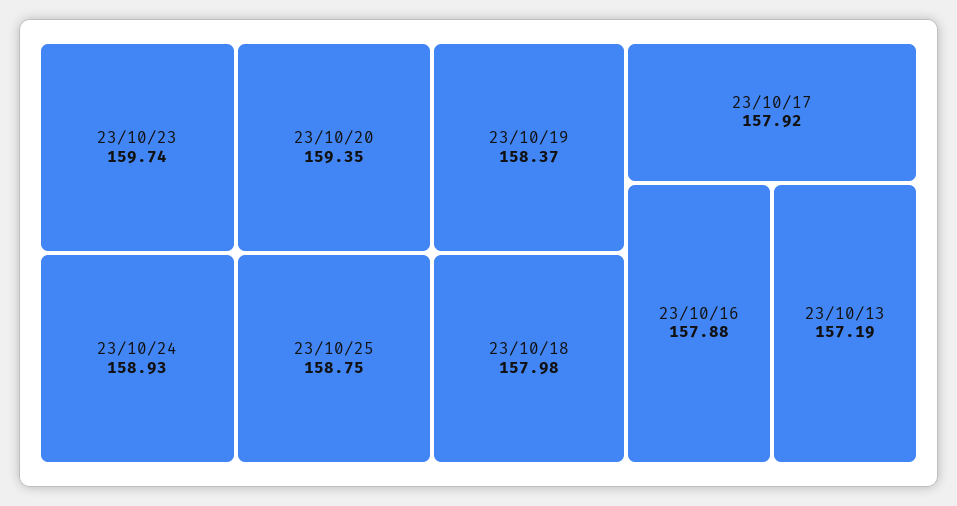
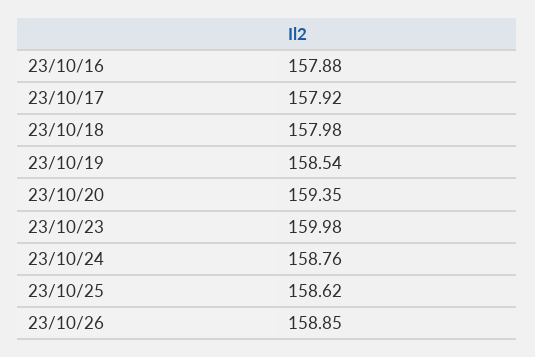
23/10/23: 159.74 -> 159.98
23/10/24: 158.93 -> 158.76
23/10/25: 158.75 -> 158.62
23/10/19: 158.37 -> 158.54
23/10/13: 157.19 -> none
23/10/26: none -> 158.85

